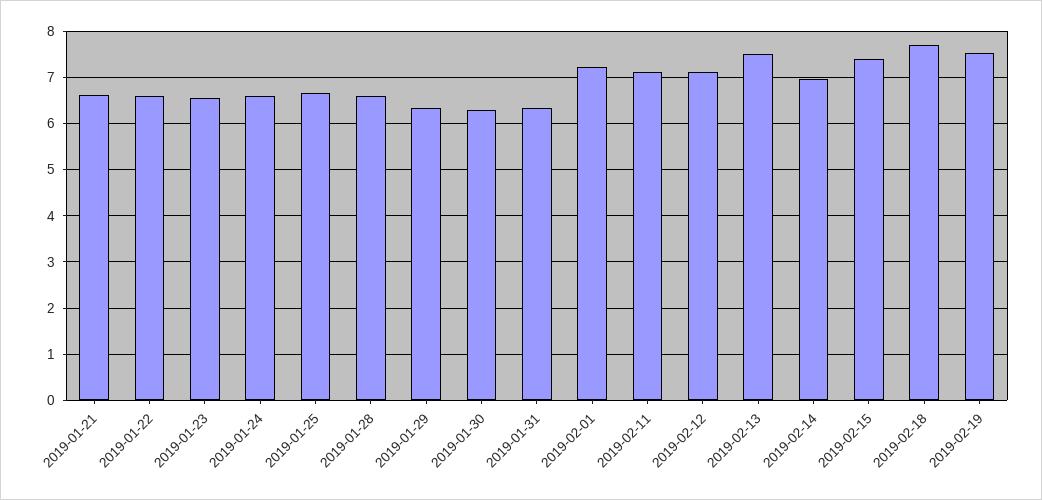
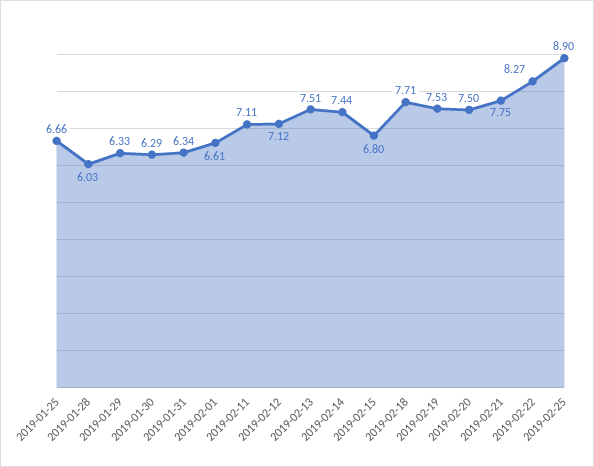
2019-01-21: 6.6 -> none
2019-01-22: 6.6 -> none
2019-01-23: 6.6 -> none
2019-01-24: 6.6 -> none
2019-01-28: 6.6 -> 6.03
2019-02-01: 7.2 -> 6.61
2019-02-14: 7 -> 7.44
2019-02-15: 7.4 -> 6.8
2019-02-20: none -> 7.5
2019-02-21: none -> 7.75
2019-02-22: none -> 8.27
2019-02-25: none -> 8.9

